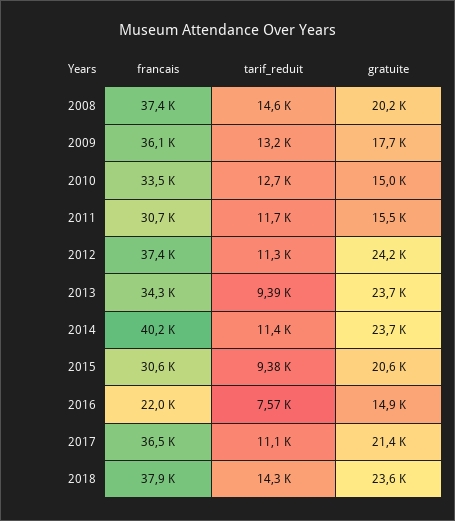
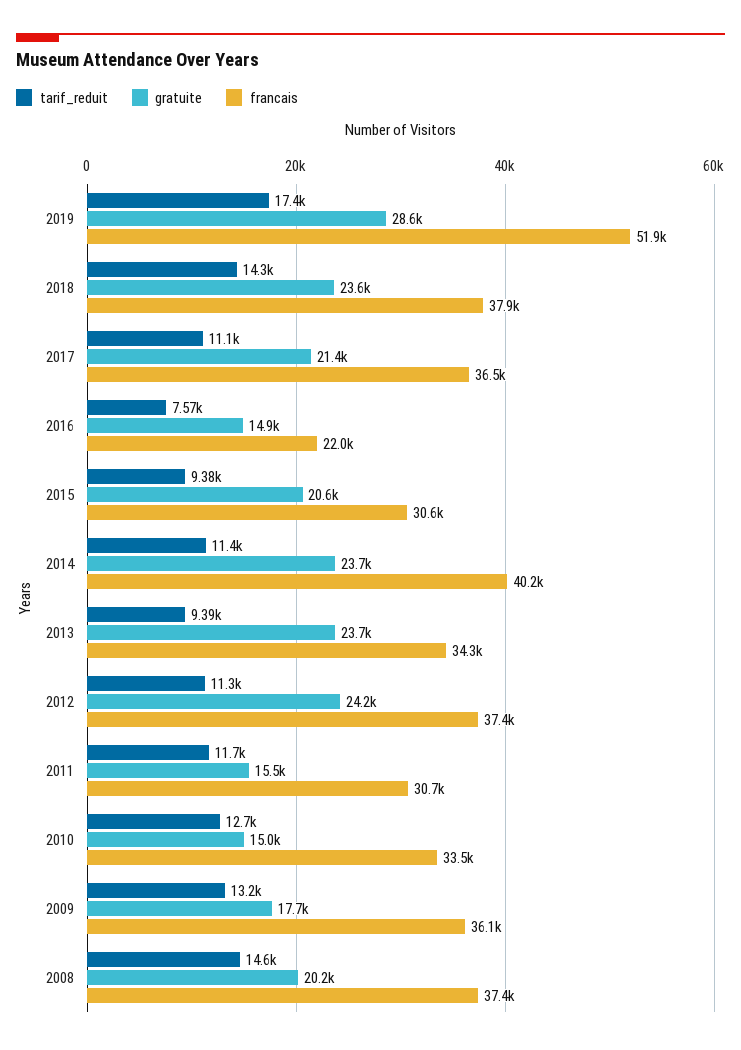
tarif_reduit, 2019: none -> 17400
gratuite, 2019: none -> 28600
francais, 2019: none -> 51900

